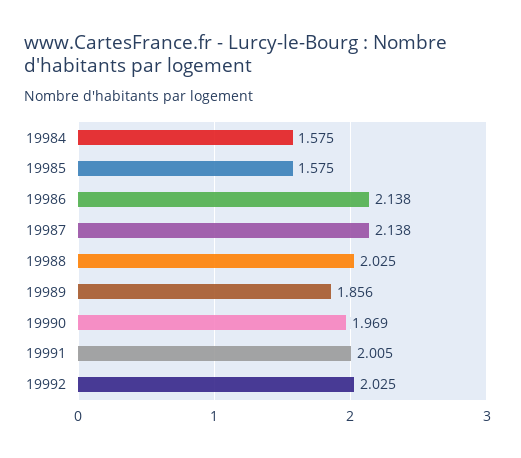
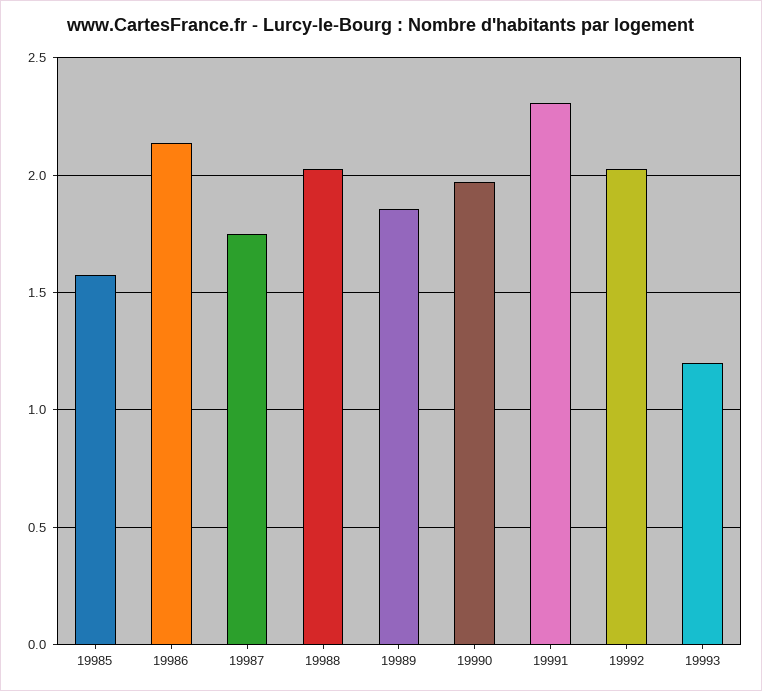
19984: 1.575 -> none
19987: 2.138 -> 1.75
19991: 2.005 -> 2.3
19993: none -> 1.2

